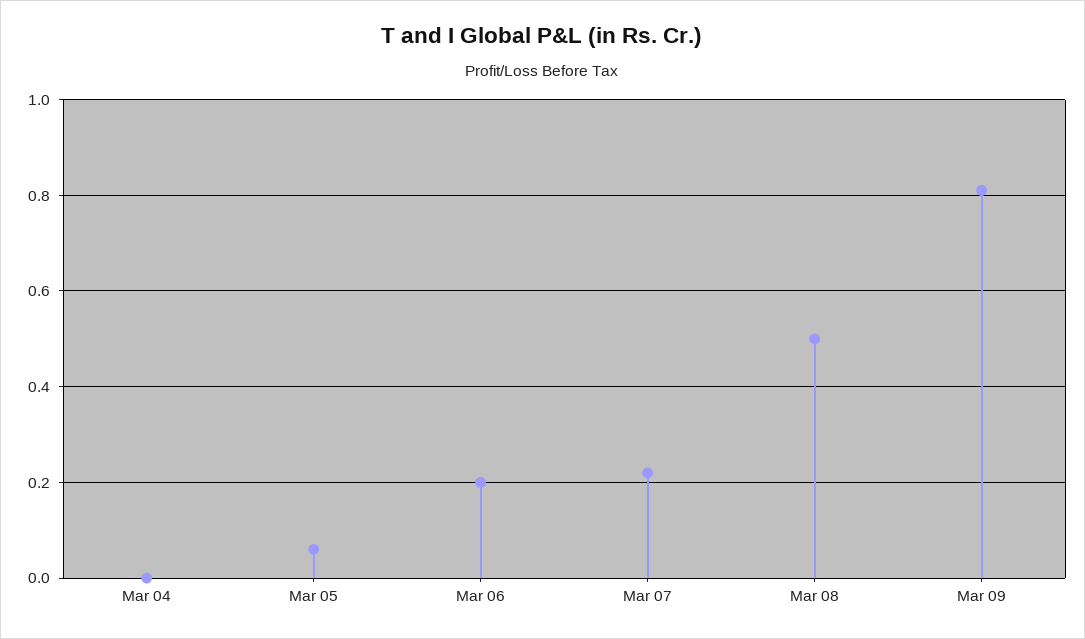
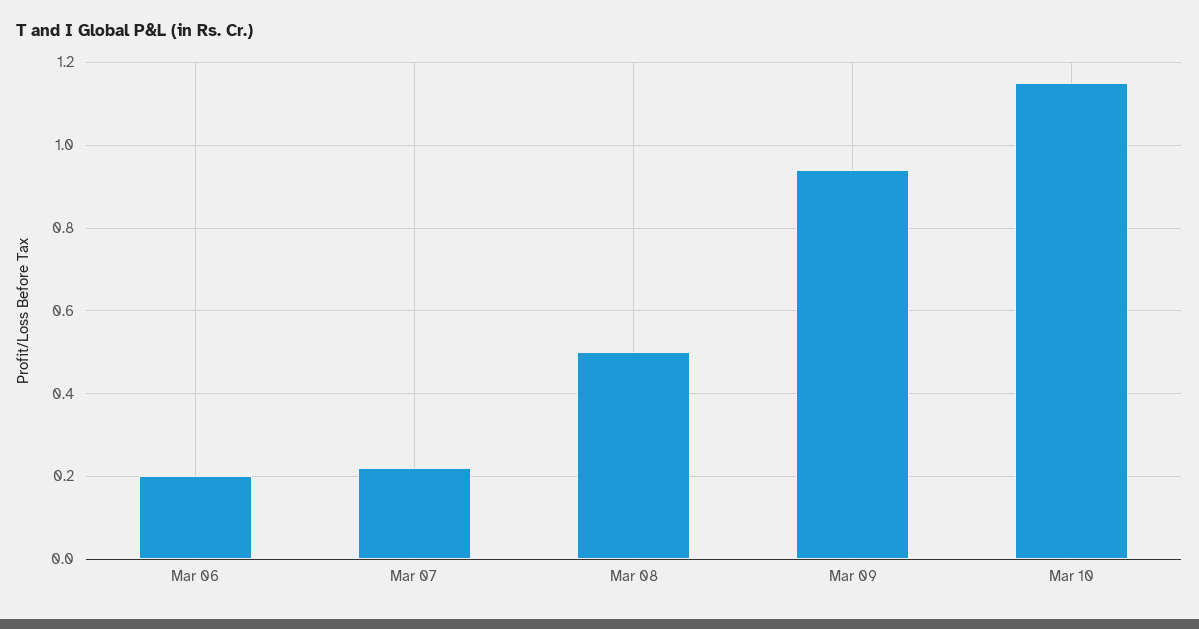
Mar 04: 0 -> none
Mar 05: 0.05 -> none
Mar 09: 0.8 -> 0.95
Mar 10: none -> 1.15

